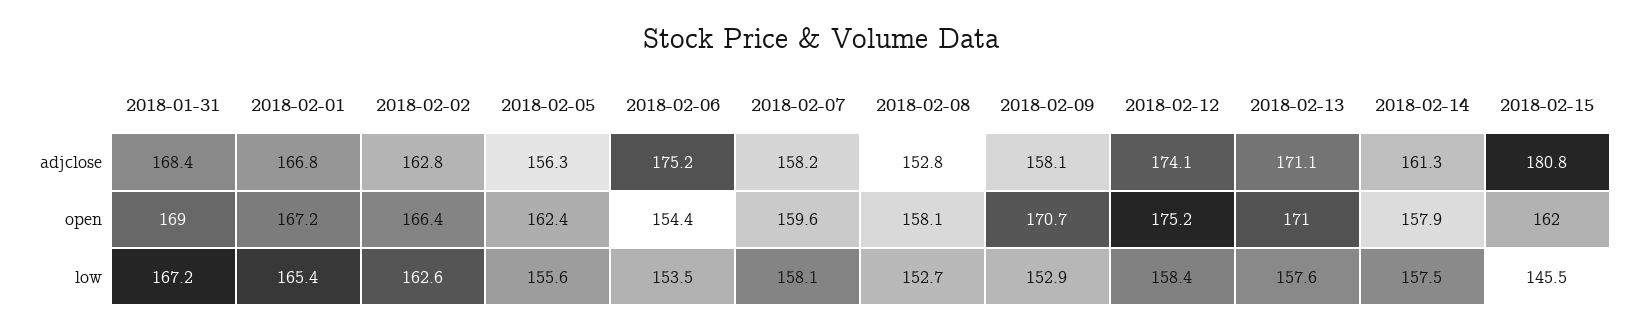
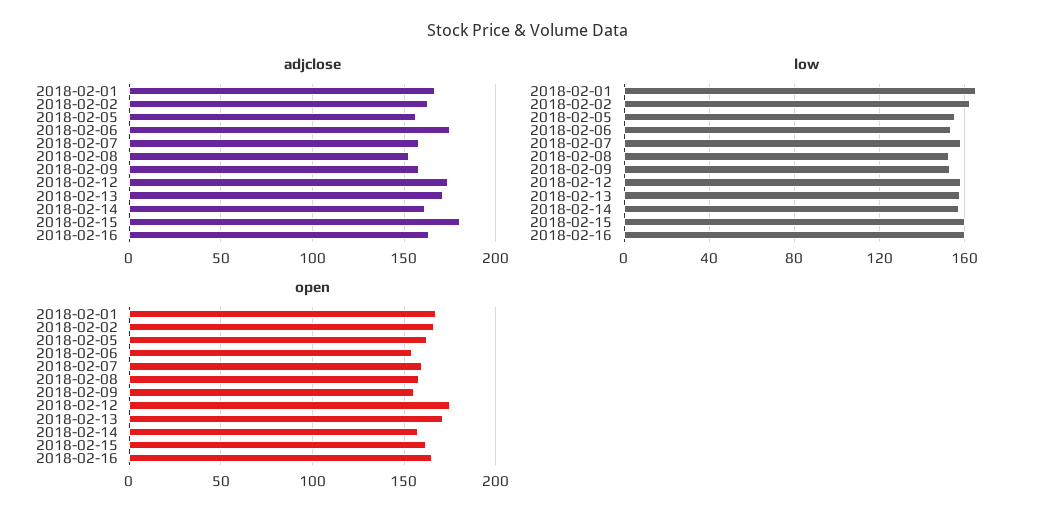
adjclose, 2018-01-31: 168.4 -> none
open, 2018-01-31: 169 -> none
open, 2018-02-09: 170.7 -> 155
low, 2018-01-31: 167.2 -> none
low, 2018-02-15: 145.5 -> 160
adjclose, 2018-02-16: none -> 165
low, 2018-02-16: none -> 160
open, 2018-02-16: none -> 165

